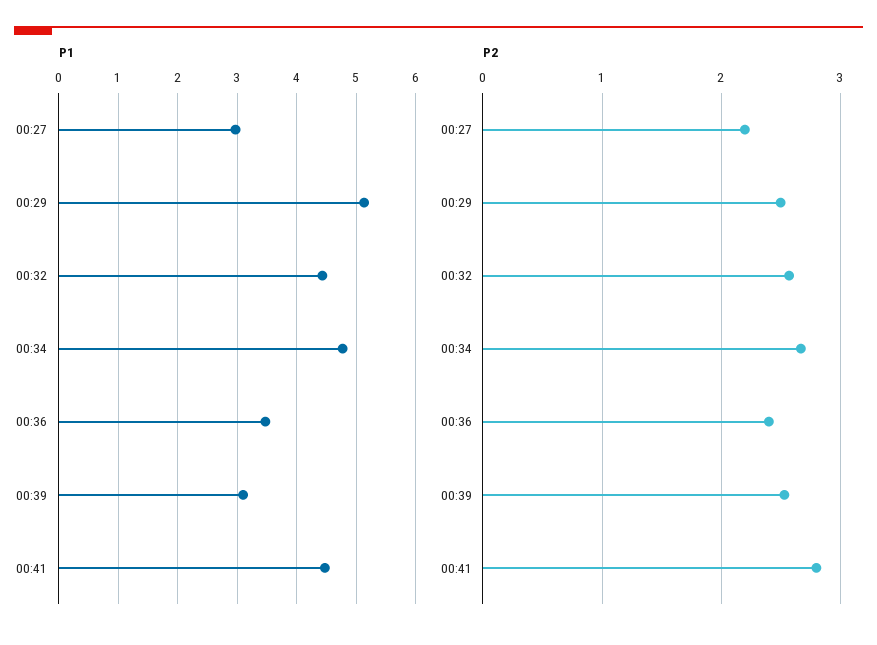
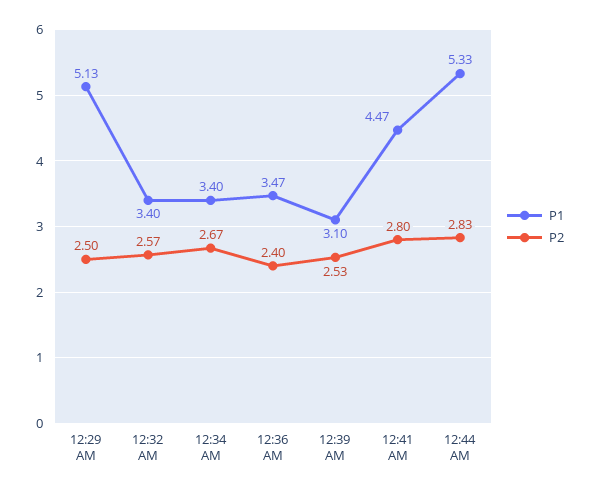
P1, 00:27: 3 -> none
P1, 00:32: 4.4 -> 3.4
P1, 00:34: 4.8 -> 3.4
P2, 00:27: 2.2 -> none
P1, 12:44 AM: none -> 5.33
P2, 12:44 AM: none -> 2.83

